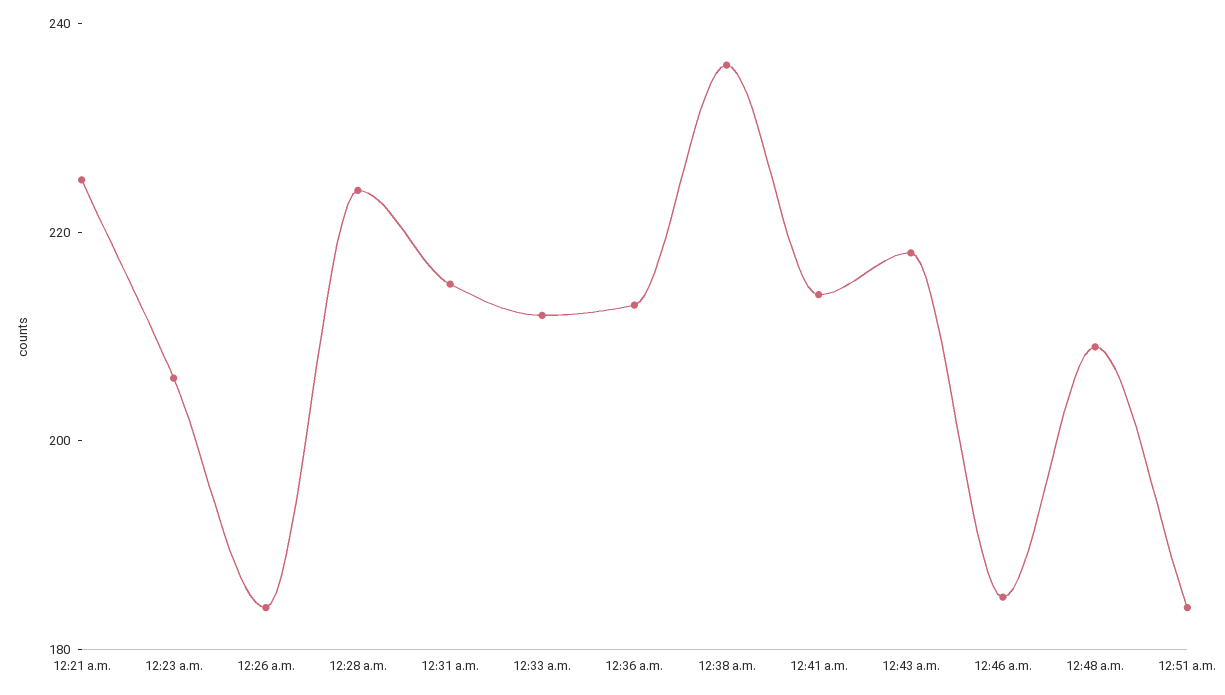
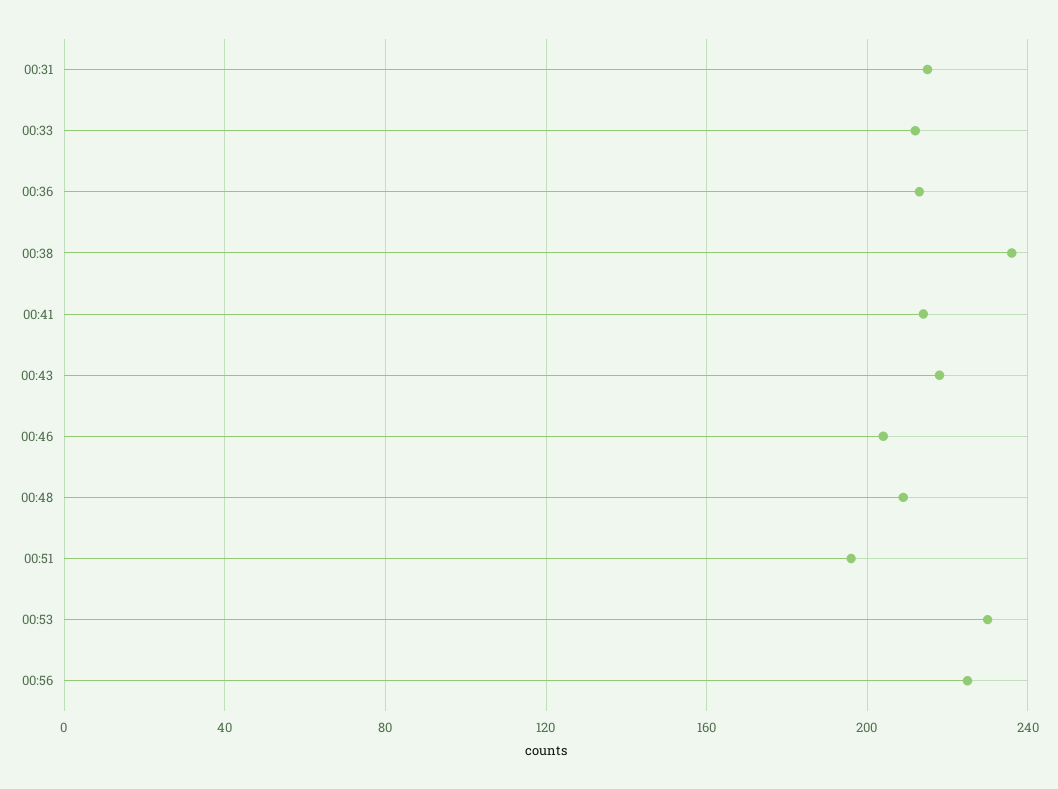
12:21 a.m.: 225 -> none
12:23 a.m.: 205 -> none
12:26 a.m.: 185 -> none
12:28 a.m.: 225 -> none
12:46 a.m.: 185 -> 205
12:51 a.m.: 185 -> 195
00:53: none -> 230
00:56: none -> 225

